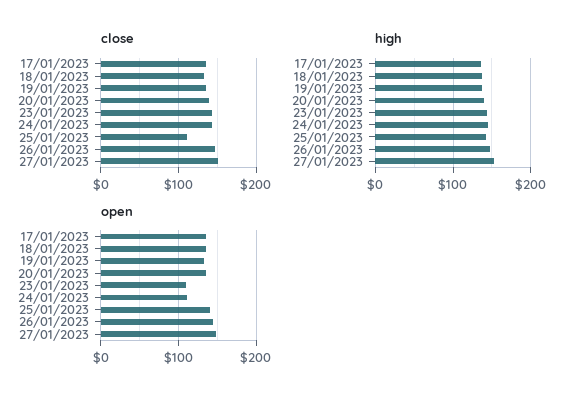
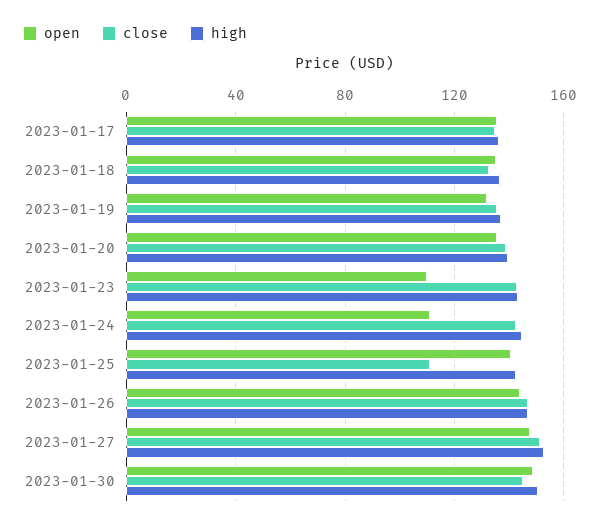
open, 2023-01-30: none -> 150
close, 2023-01-30: none -> 145
high, 2023-01-30: none -> 150

